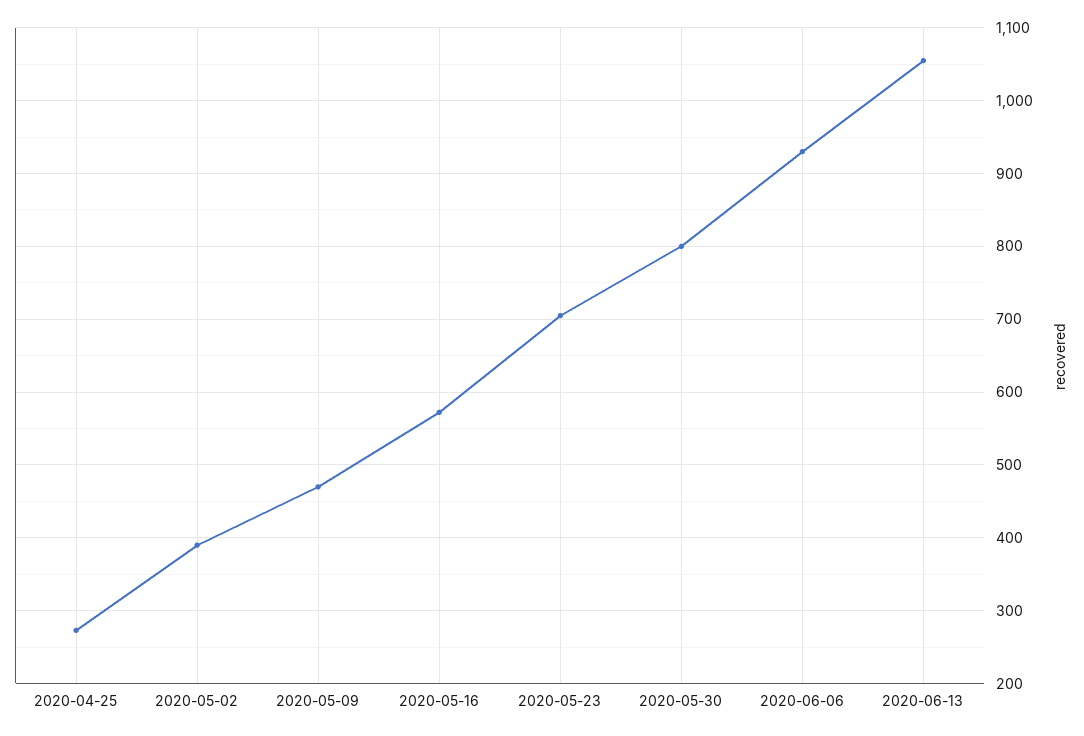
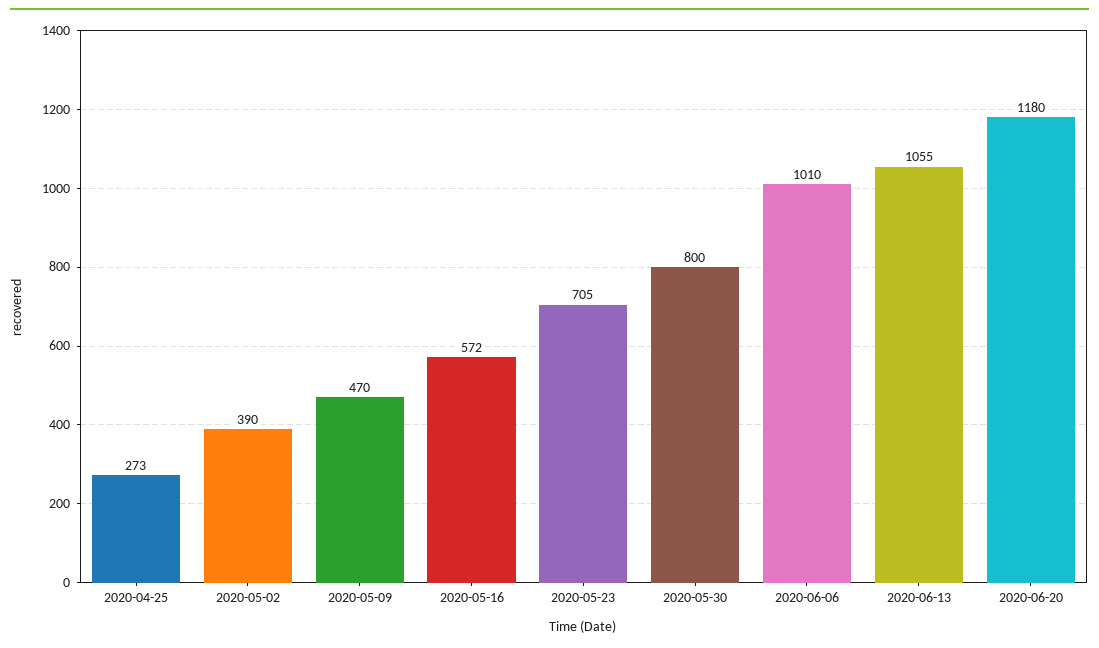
2020-06-06: 930 -> 1010
2020-06-20: none -> 1180

